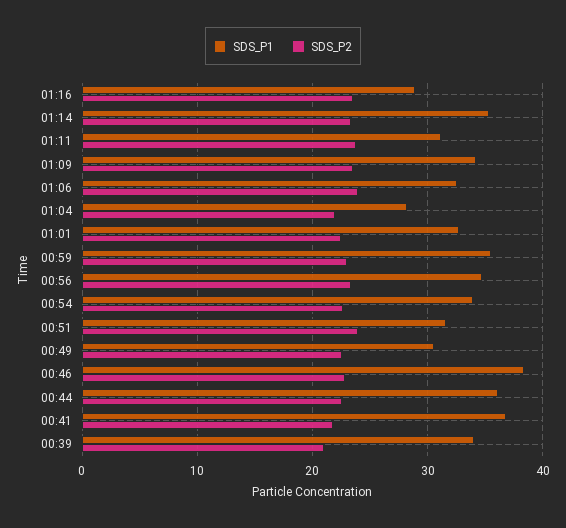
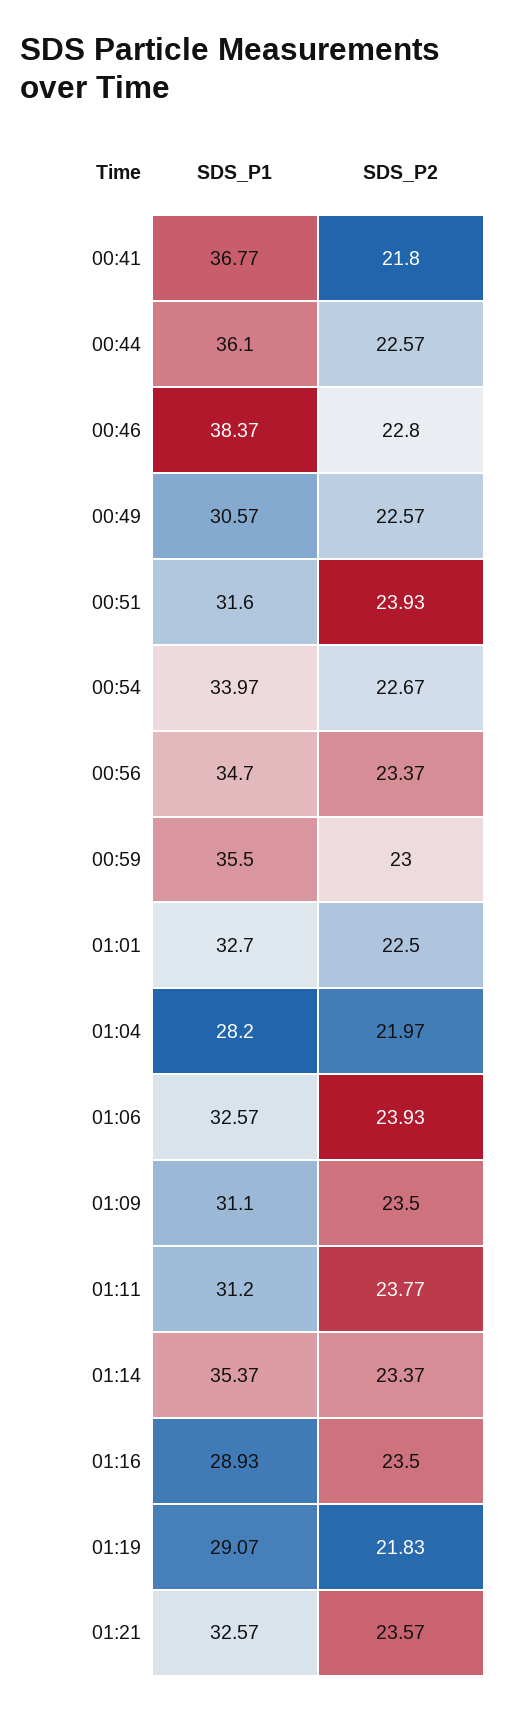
SDS_P1, 01:09: 34 -> 31.1
SDS_P1, 00:39: 34 -> none
SDS_P2, 00:39: 21 -> none
SDS_P1, 01:19: none -> 29.07
SDS_P2, 01:19: none -> 21.83
SDS_P1, 01:21: none -> 32.57
SDS_P2, 01:21: none -> 23.57

